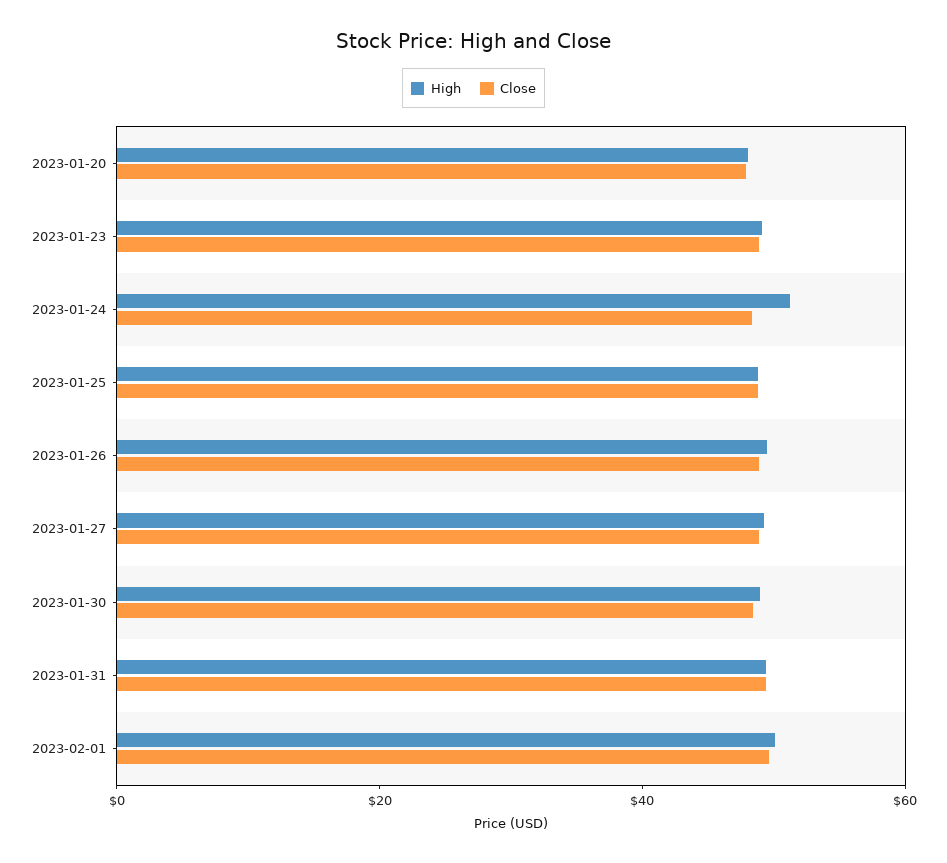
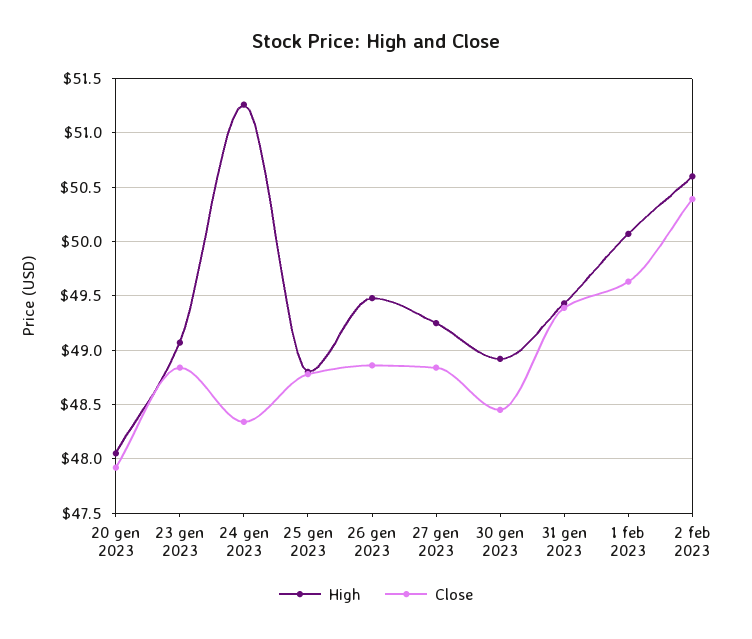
High, 2 feb 2023: none -> 50.6
Close, 2 feb 2023: none -> 50.4

